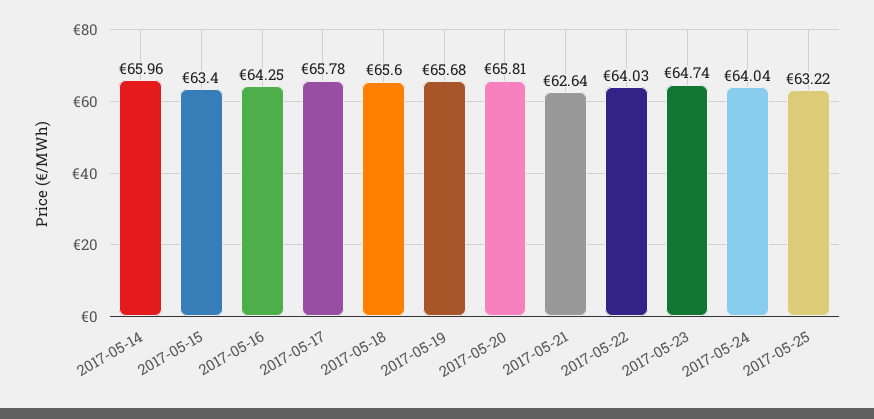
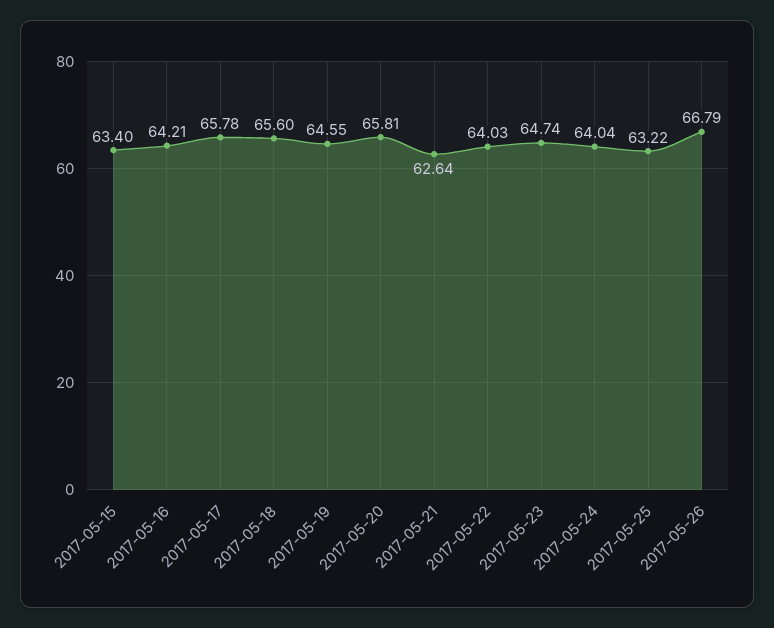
2017-05-14: 65.96 -> none
2017-05-16: 64.25 -> 64.21
2017-05-19: 65.68 -> 64.55
2017-05-26: none -> 66.79

